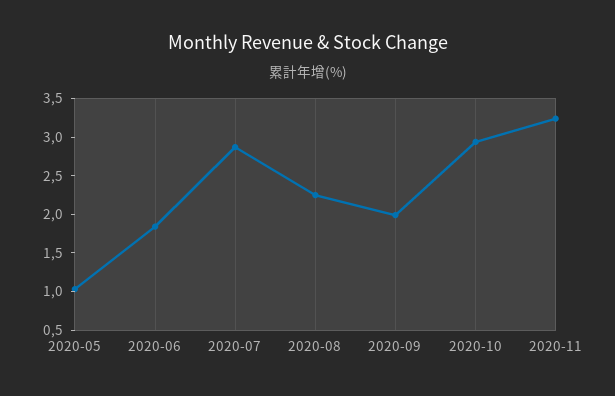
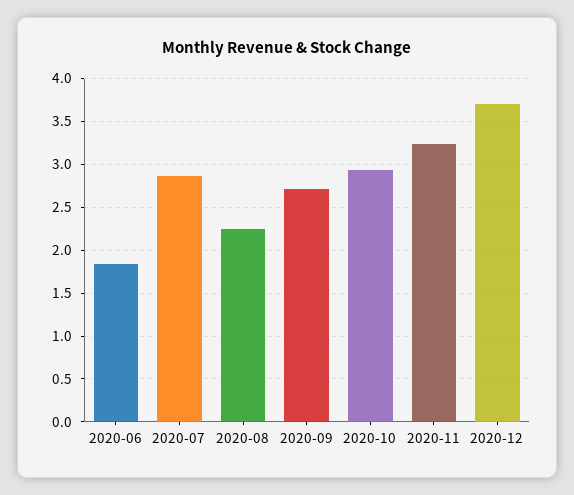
2020-05: 1 -> none
2020-09: 2 -> 2.7
2020-12: none -> 3.7

